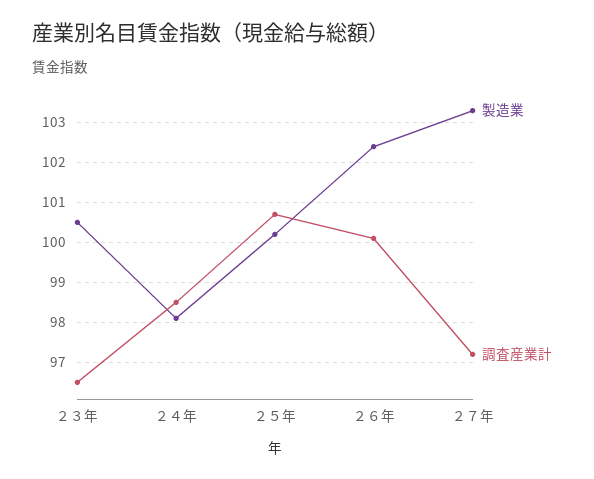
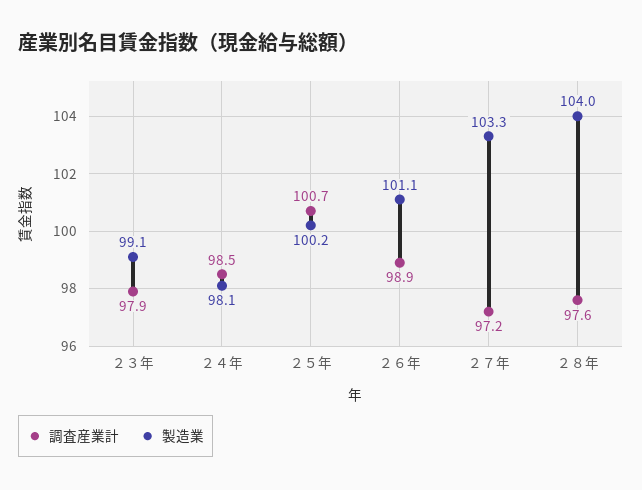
製造業, ２３年: 100.5 -> 99.1
調査産業計, ２３年: 96.5 -> 97.9
製造業, ２６年: 102.5 -> 101.1
調査産業計, ２６年: 100 -> 98.9
調査産業計, ２８年: none -> 97.6
製造業, ２８年: none -> 104

